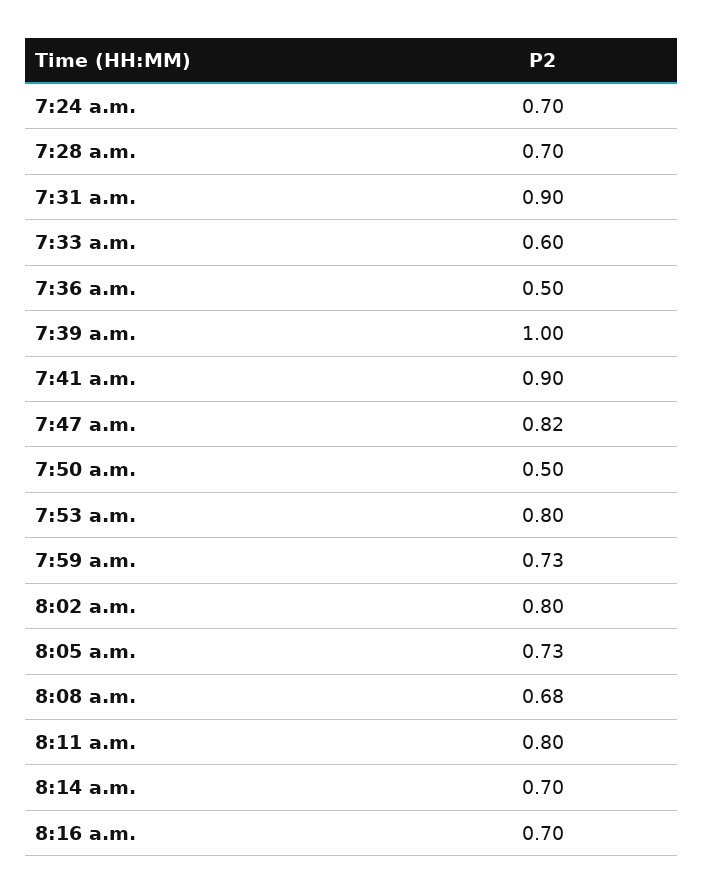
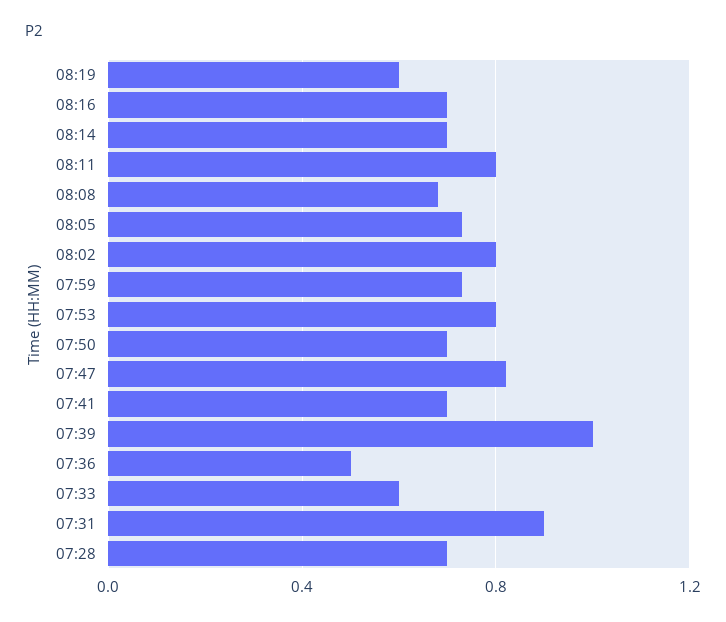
7:24 a.m.: 0.7 -> none
7:41 a.m.: 0.9 -> 0.7
7:50 a.m.: 0.5 -> 0.7
08:19: none -> 0.6

